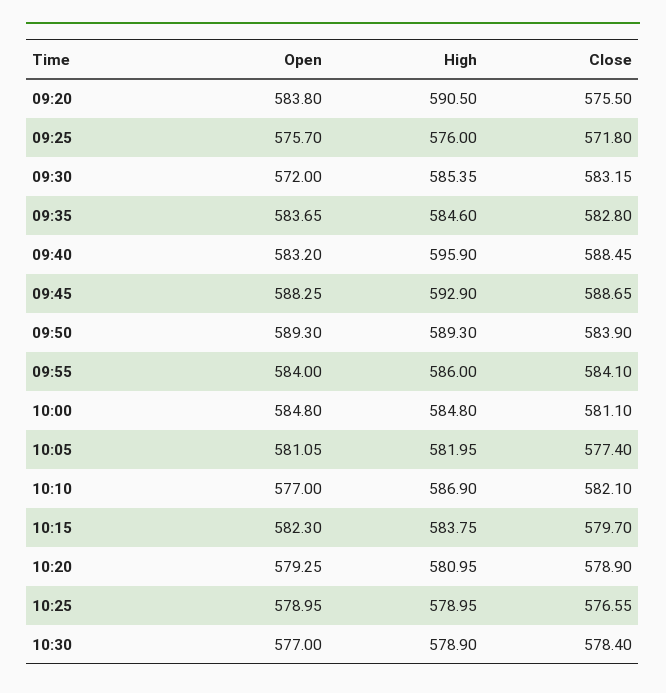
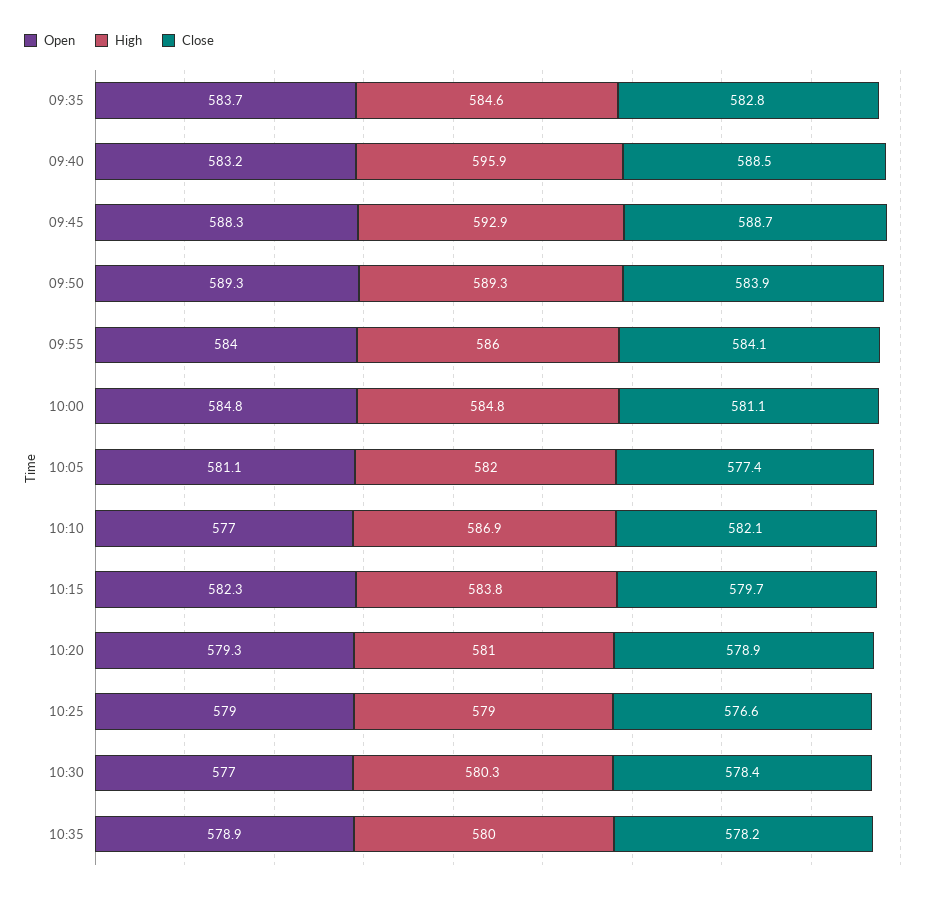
Open, 09:20: 583.8 -> none
High, 09:20: 590.5 -> none
Close, 09:20: 575.5 -> none
Open, 09:25: 575.7 -> none
High, 09:25: 576 -> none
Close, 09:25: 571.8 -> none
Open, 09:30: 572 -> none
High, 09:30: 585.35 -> none
Close, 09:30: 583.15 -> none
High, 10:30: 578.9 -> 580.3
Open, 10:35: none -> 578.9
High, 10:35: none -> 580
Close, 10:35: none -> 578.2

